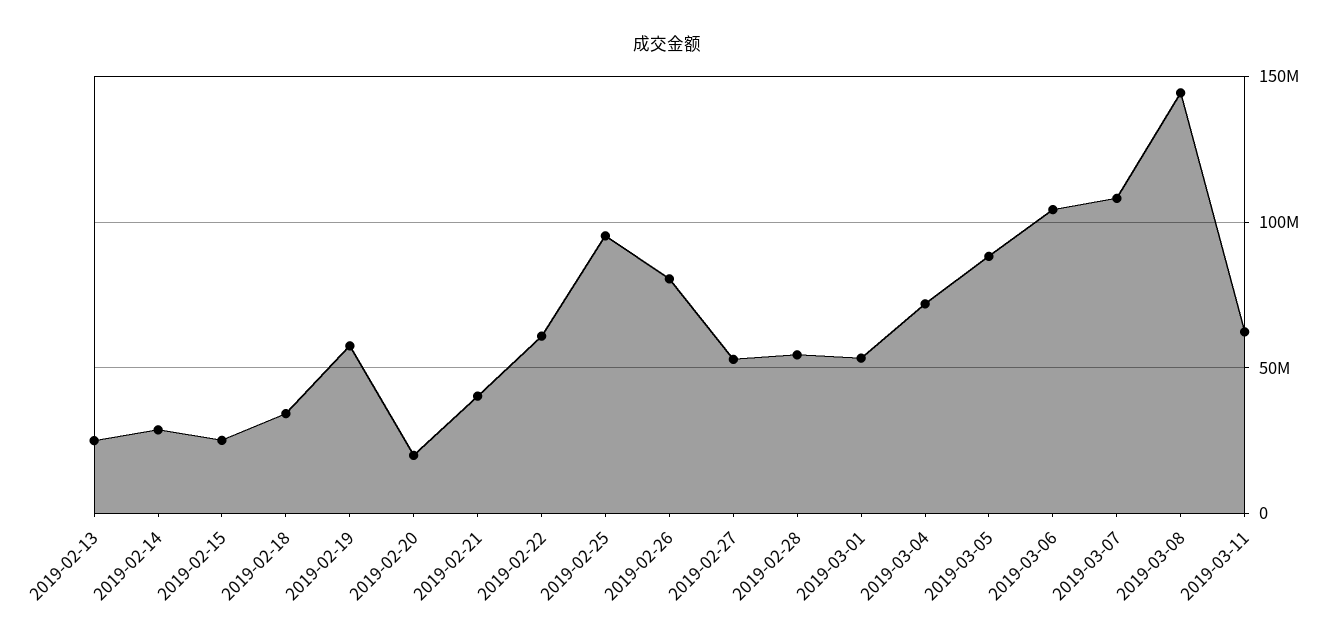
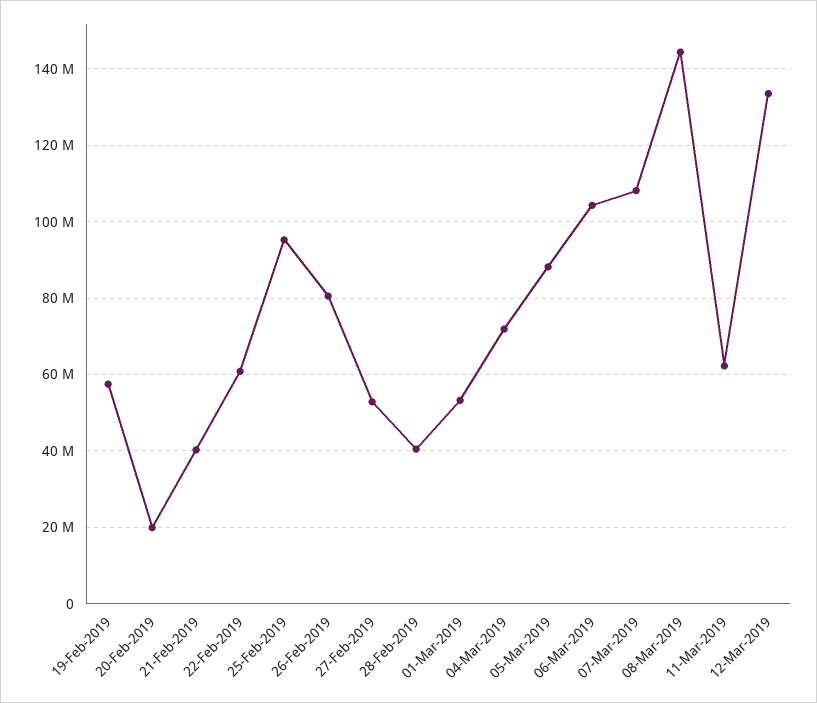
2019-02-13: 25000000 -> none
2019-02-14: 30000000 -> none
2019-02-15: 25000000 -> none
2019-02-18: 35000000 -> none
2019-02-28: 55000000 -> 40000000
12-Mar-2019: none -> 134000000

